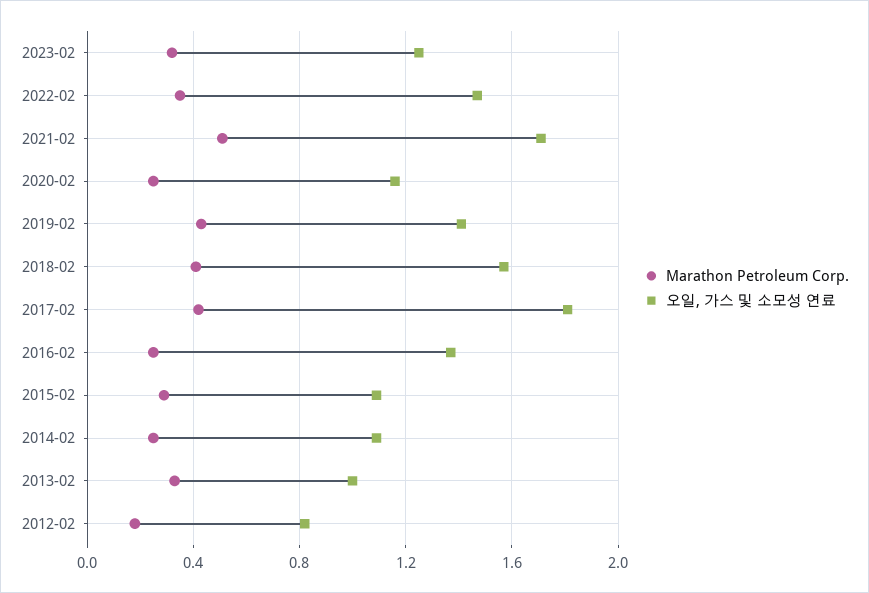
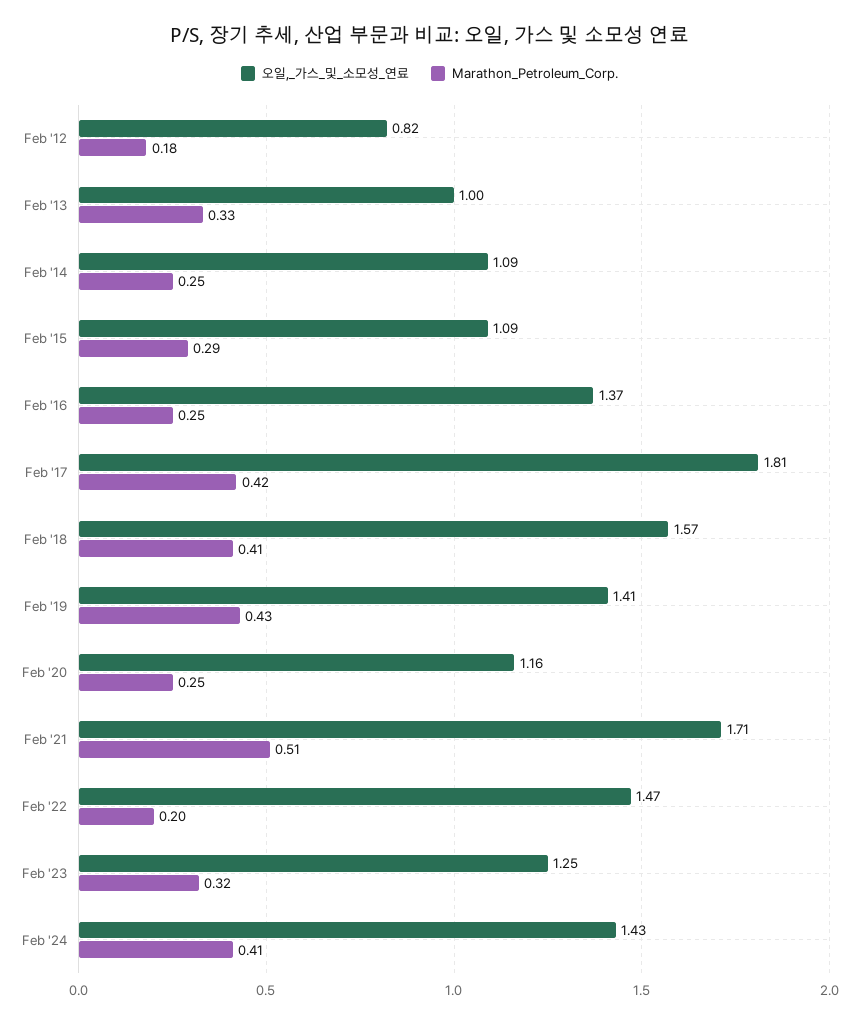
Marathon Petroleum Corp., 2022-02: 0.35 -> 0.2
오일, 가스 및 소모성 연료, Feb '24: none -> 1.43
Marathon Petroleum Corp., Feb '24: none -> 0.41

